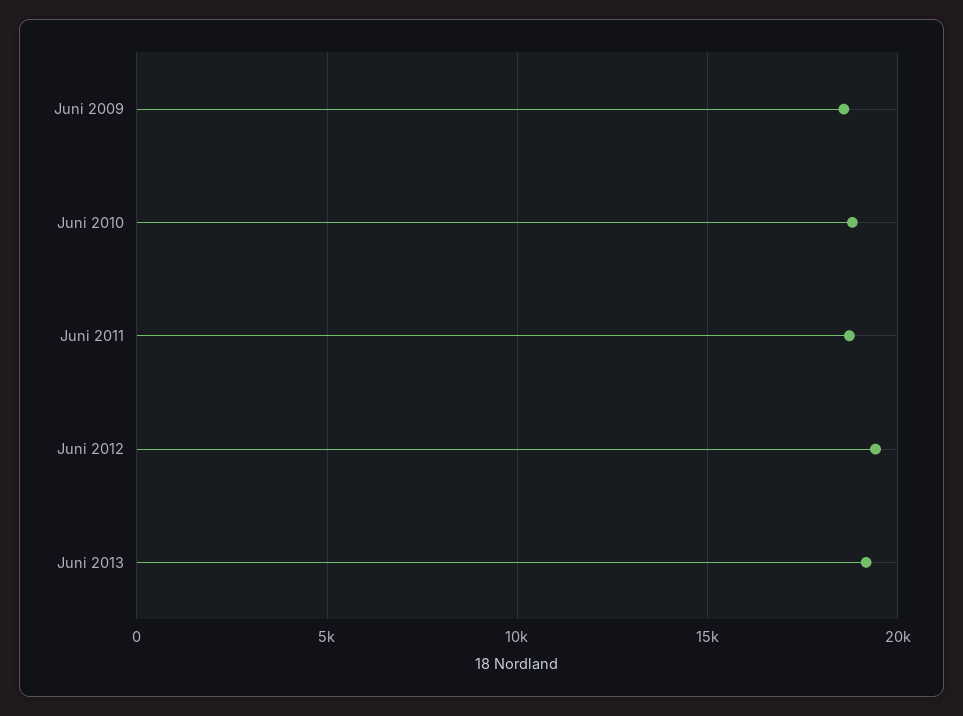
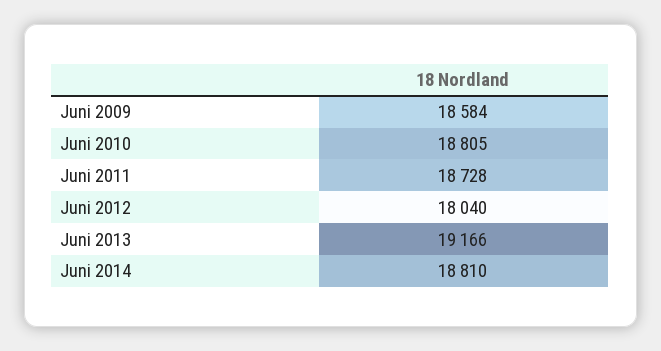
Juni 2012: 19500 -> 18040
Juni 2014: none -> 18810

